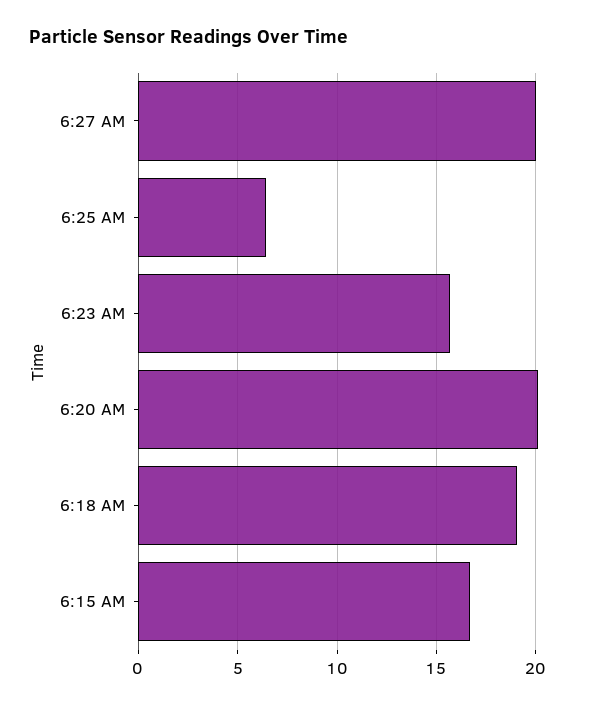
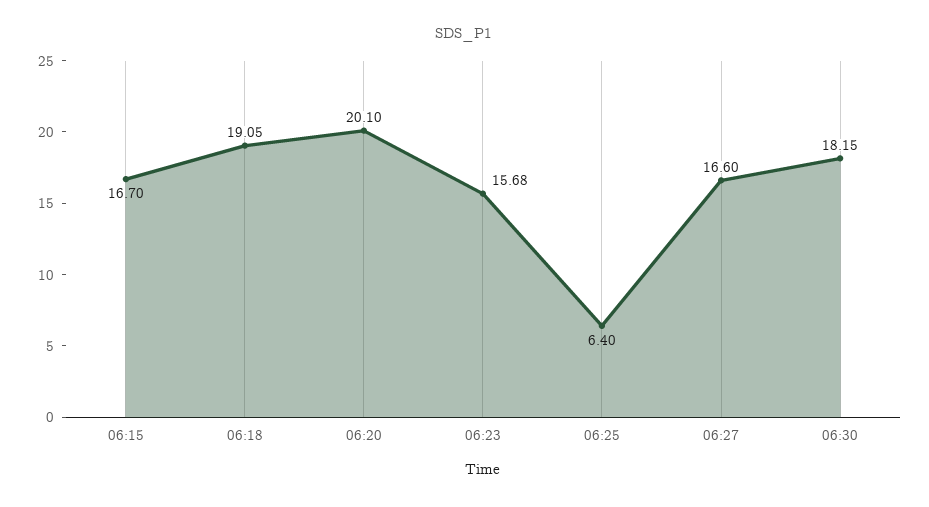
6:27 AM: 20 -> 16.6
06:30: none -> 18.15

